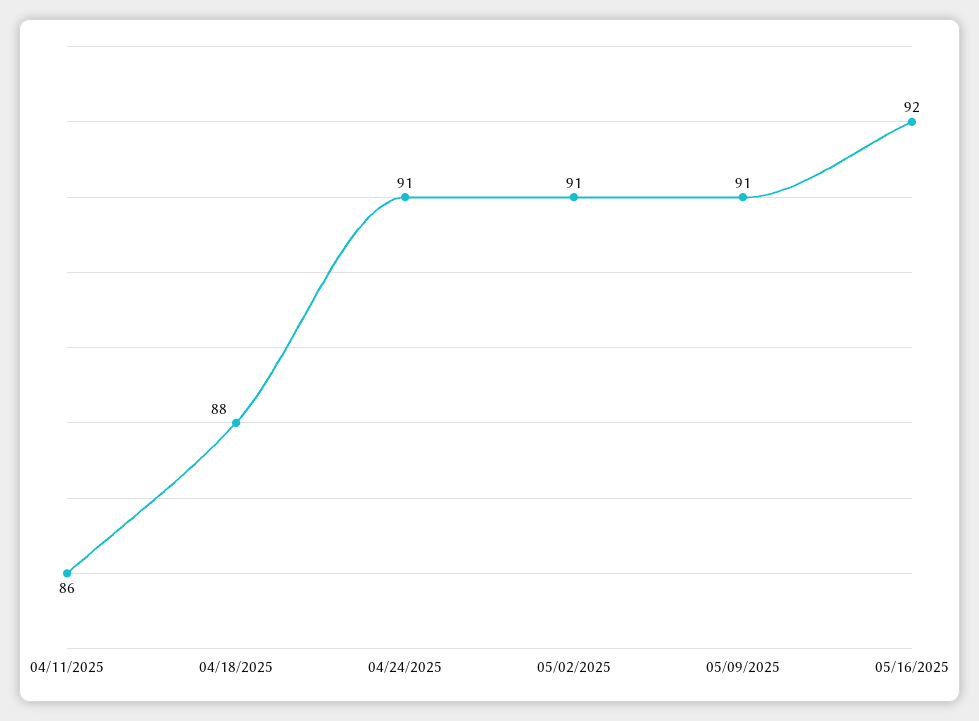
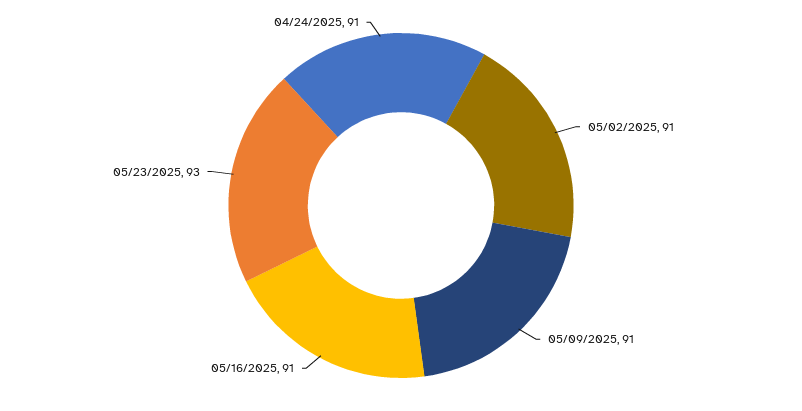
04/11/2025: 86 -> none
04/18/2025: 88 -> none
05/16/2025: 92 -> 91
05/23/2025: none -> 93

